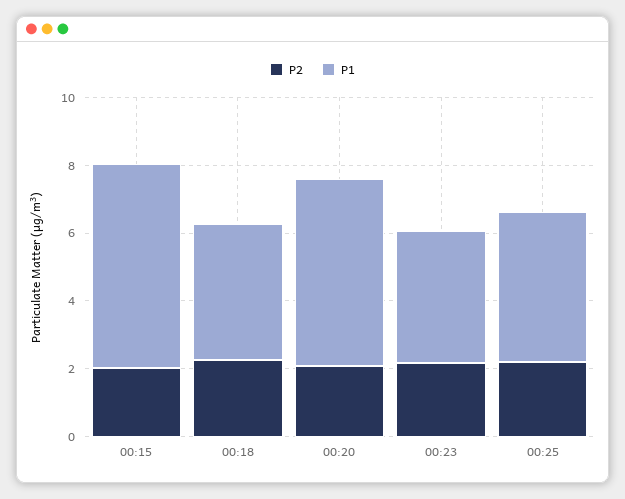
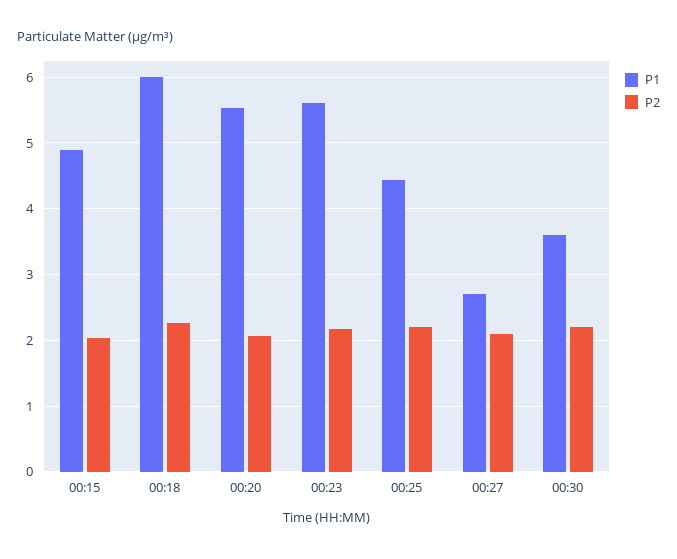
P1, 00:15: 6 -> 4.9
P1, 00:18: 4 -> 6
P1, 00:23: 4 -> 5.6
P1, 00:27: none -> 2.7
P2, 00:27: none -> 2.1
P1, 00:30: none -> 3.6
P2, 00:30: none -> 2.2

